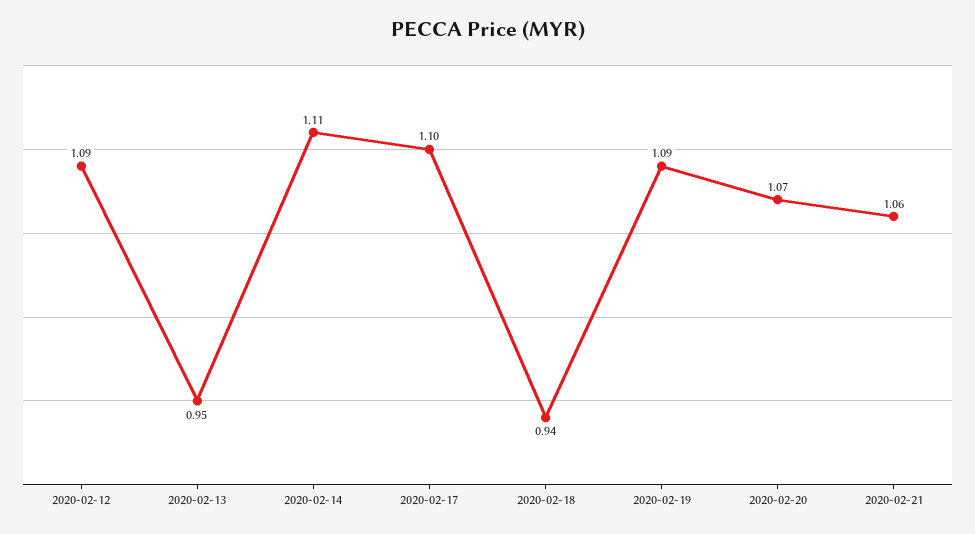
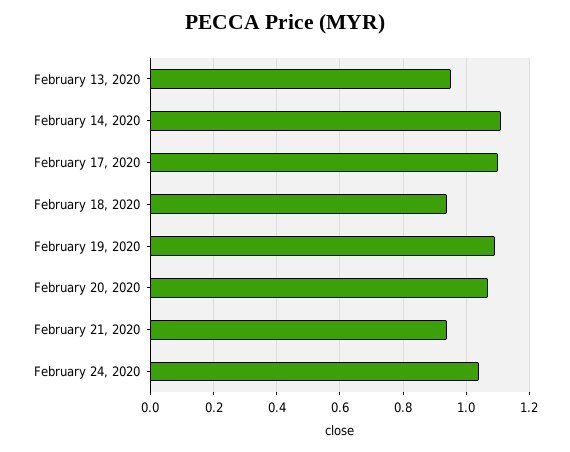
2020-02-12: 1.09 -> none
2020-02-21: 1.06 -> 0.95
February 24, 2020: none -> 1.05

